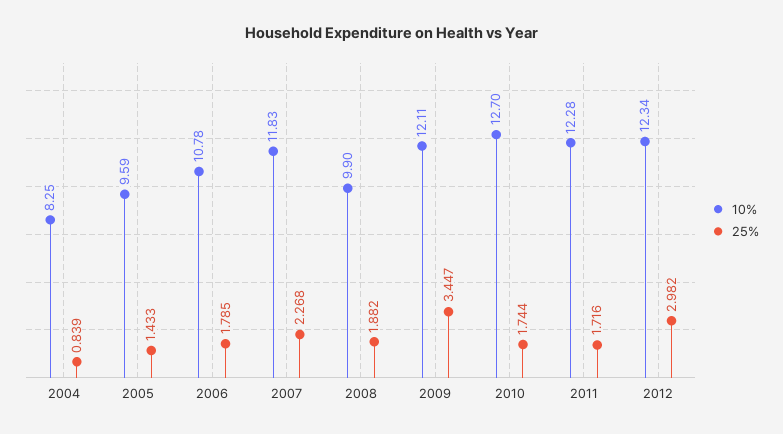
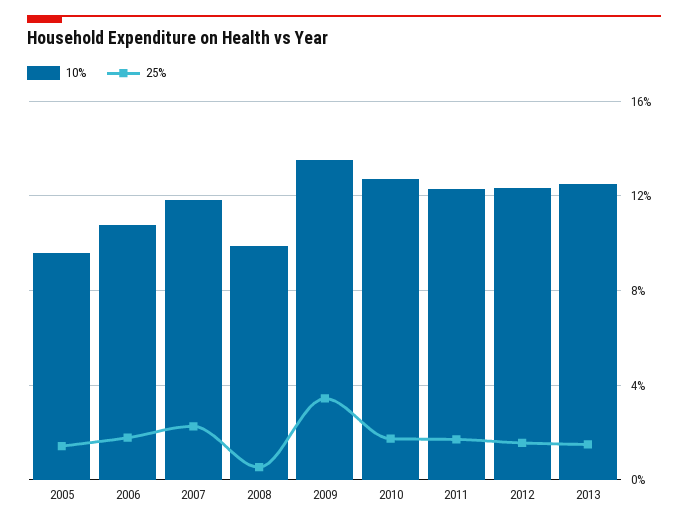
10%, 2004: 8.25 -> none
25%, 2004: 0.839 -> none
25%, 2008: 1.882 -> 0.5
10%, 2009: 12.11 -> 13.5
25%, 2012: 2.982 -> 1.5
10%, 2013: none -> 12.5
25%, 2013: none -> 1.5

